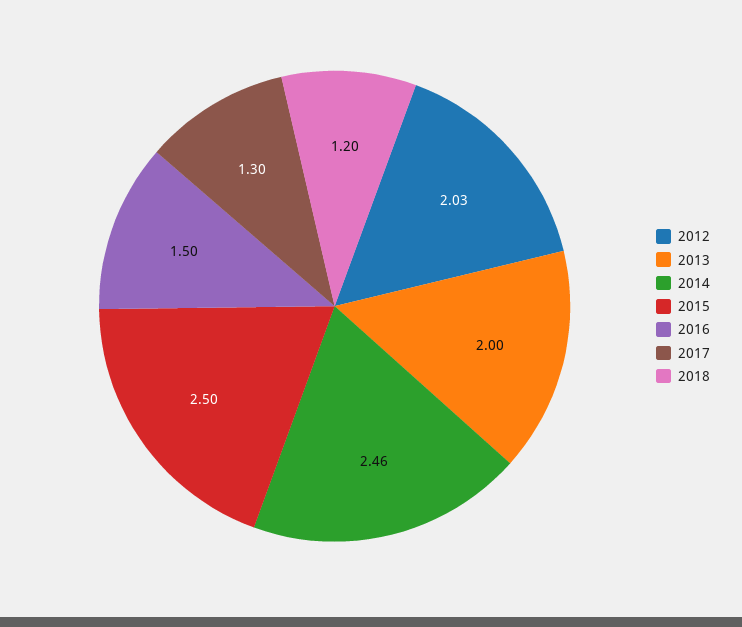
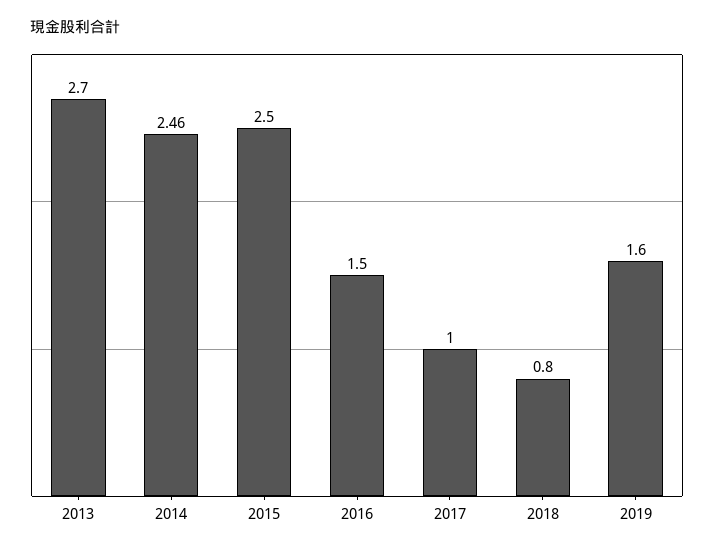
2012: 2.03 -> none
2013: 2 -> 2.7
2017: 1.3 -> 1
2018: 1.2 -> 0.8
2019: none -> 1.6

